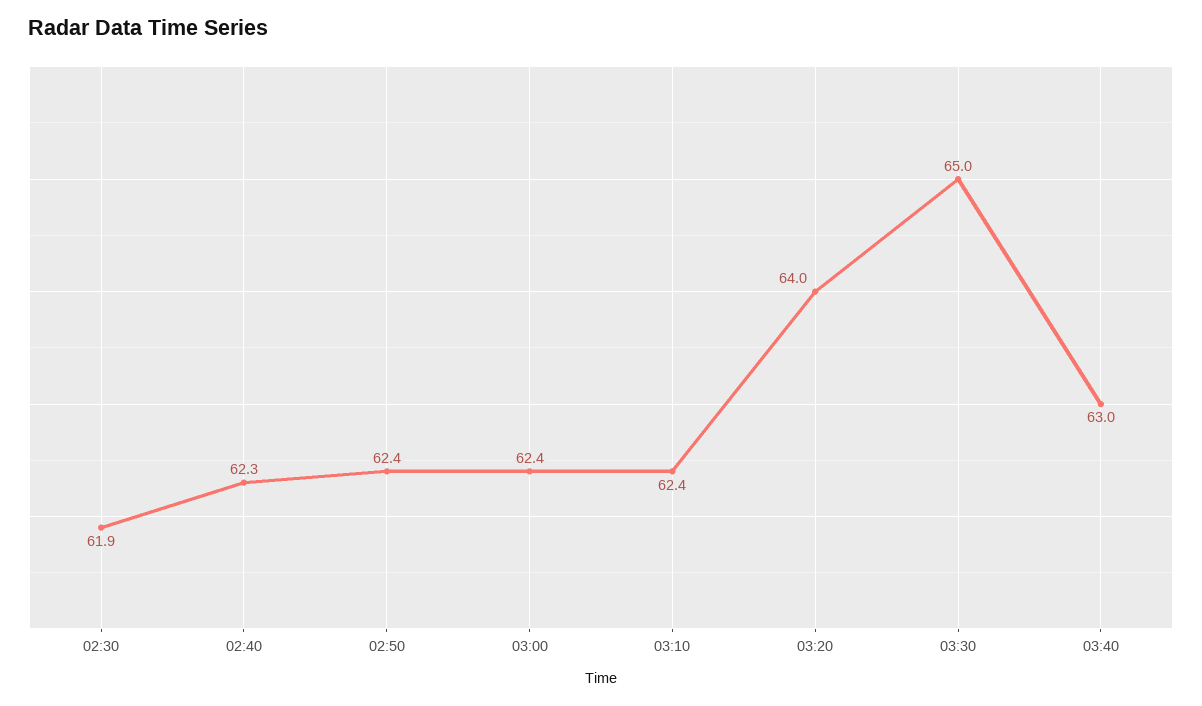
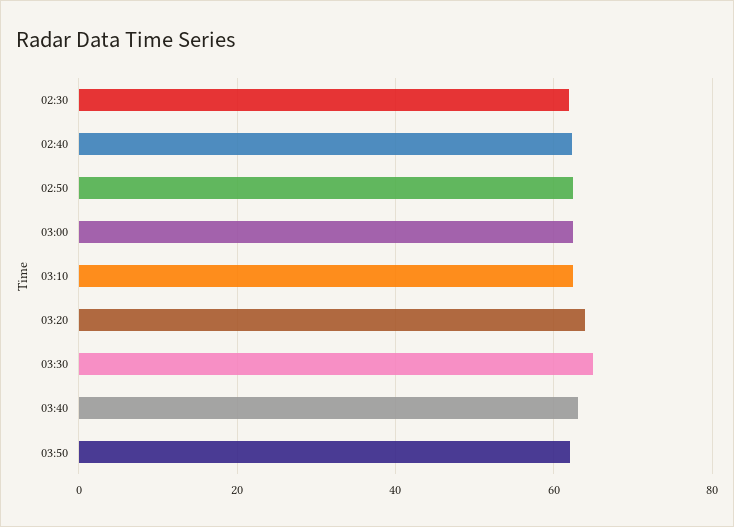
03:50: none -> 62

